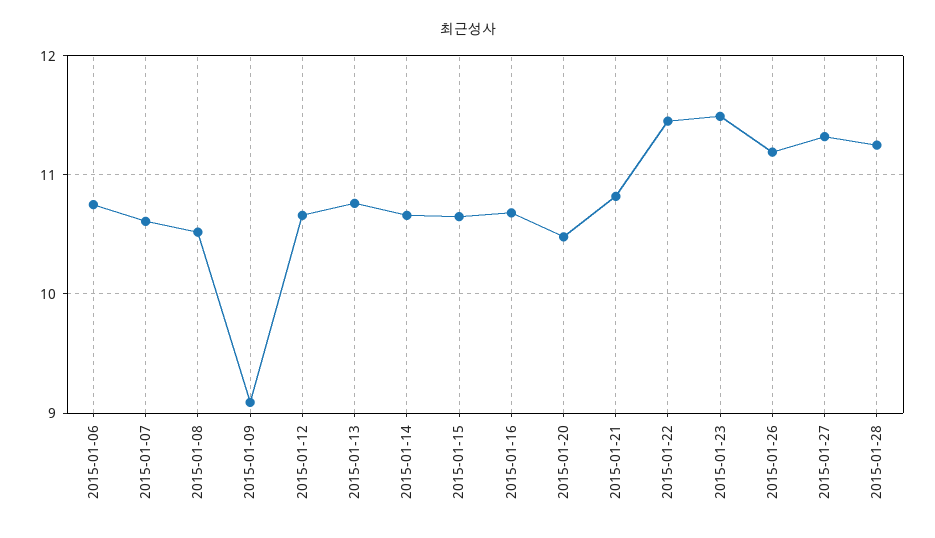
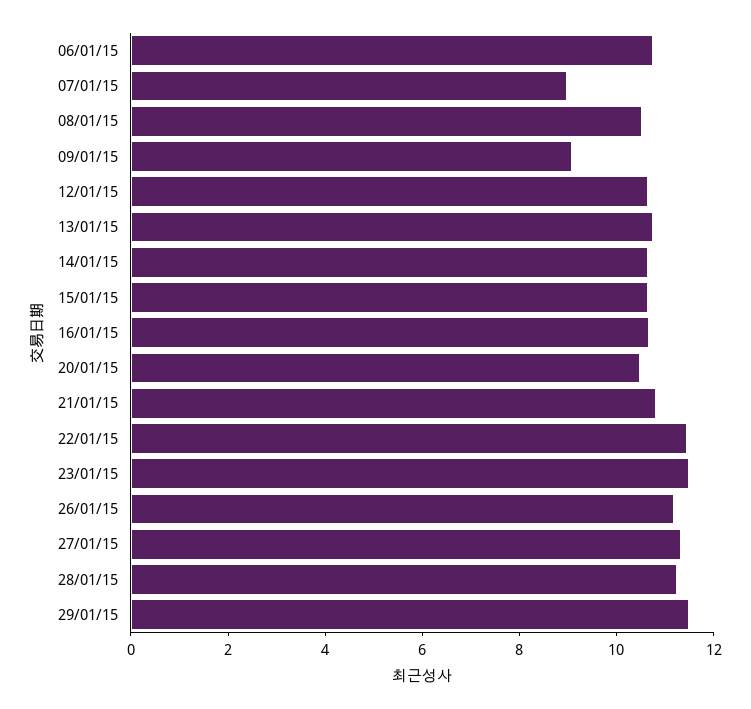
2015-01-07: 10.6 -> 9
29/01/15: none -> 11.5

